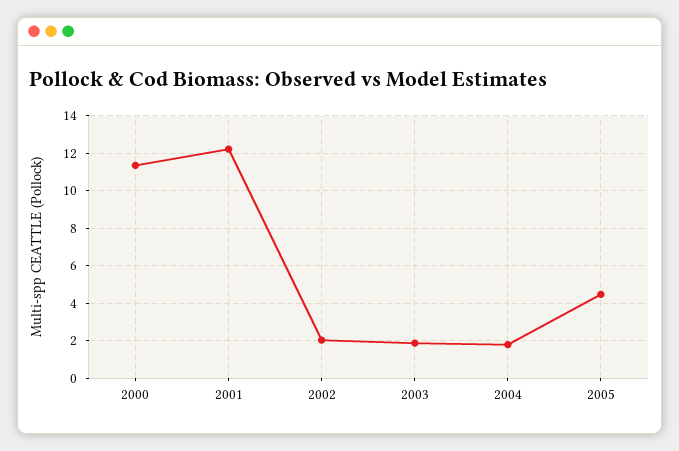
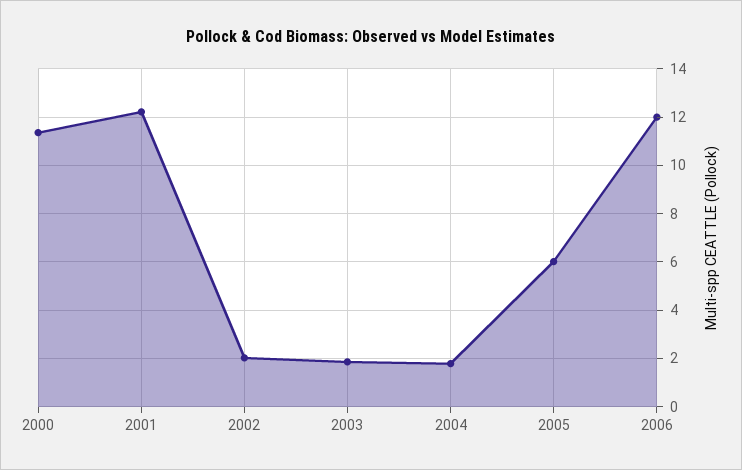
2005: 4.5 -> 6
2006: none -> 12

